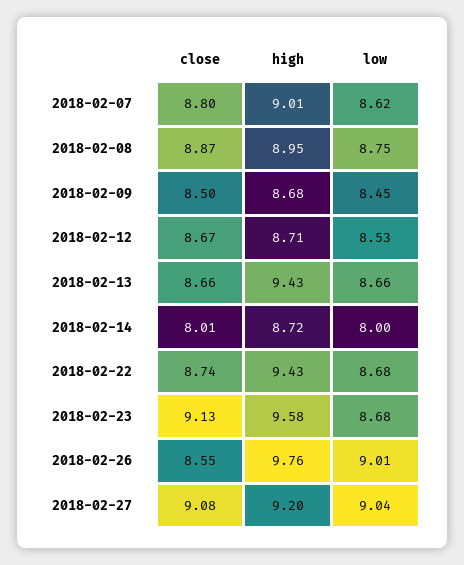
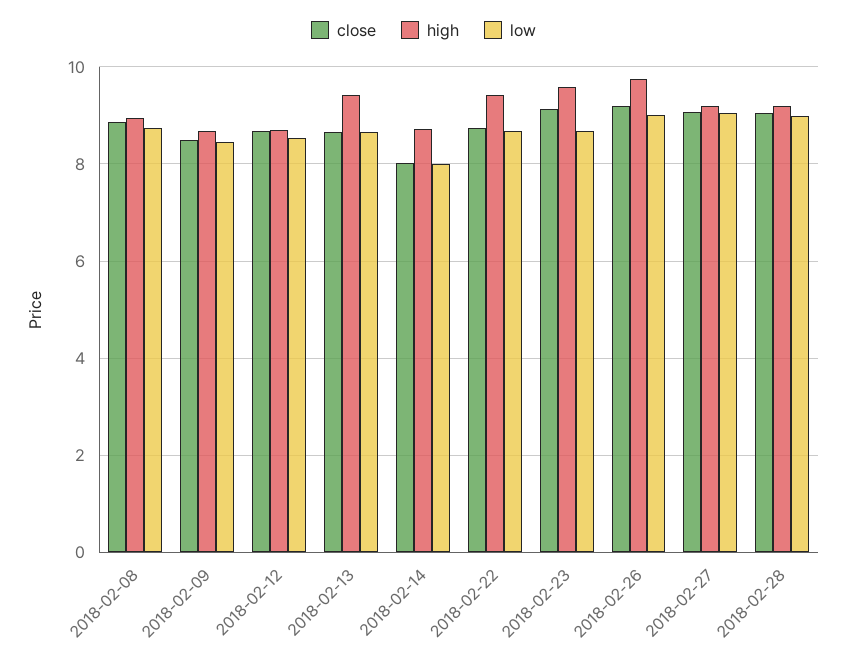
close, 2018-02-07: 8.8 -> none
high, 2018-02-07: 9.01 -> none
low, 2018-02-07: 8.62 -> none
close, 2018-02-26: 8.55 -> 9.2
close, 2018-02-28: none -> 9
high, 2018-02-28: none -> 9.2
low, 2018-02-28: none -> 9

